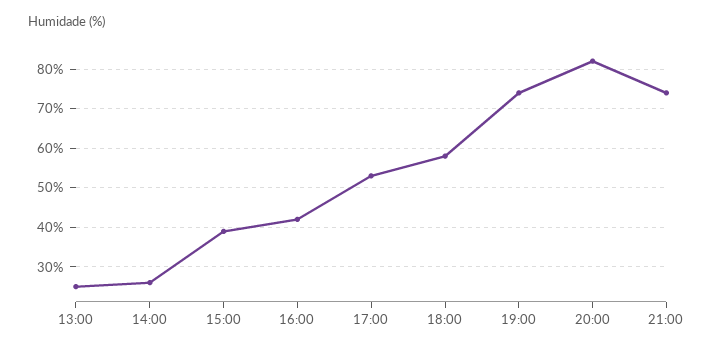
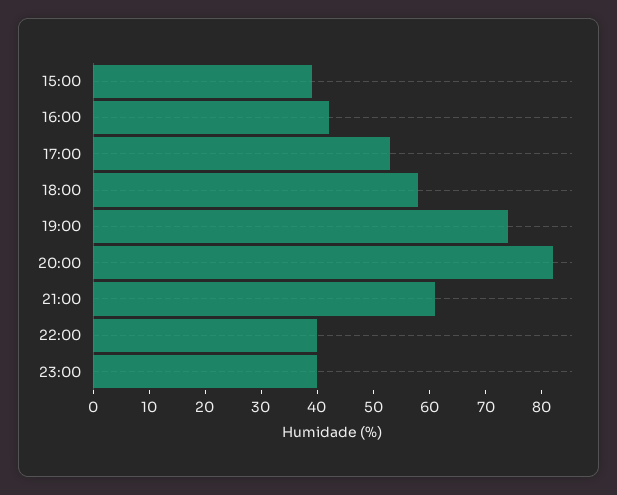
13:00: 25 -> none
14:00: 25 -> none
21:00: 75 -> 60
22:00: none -> 40
23:00: none -> 40

